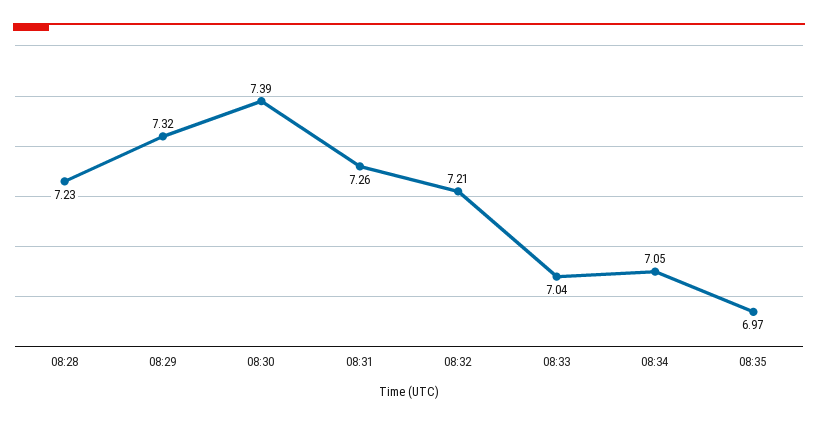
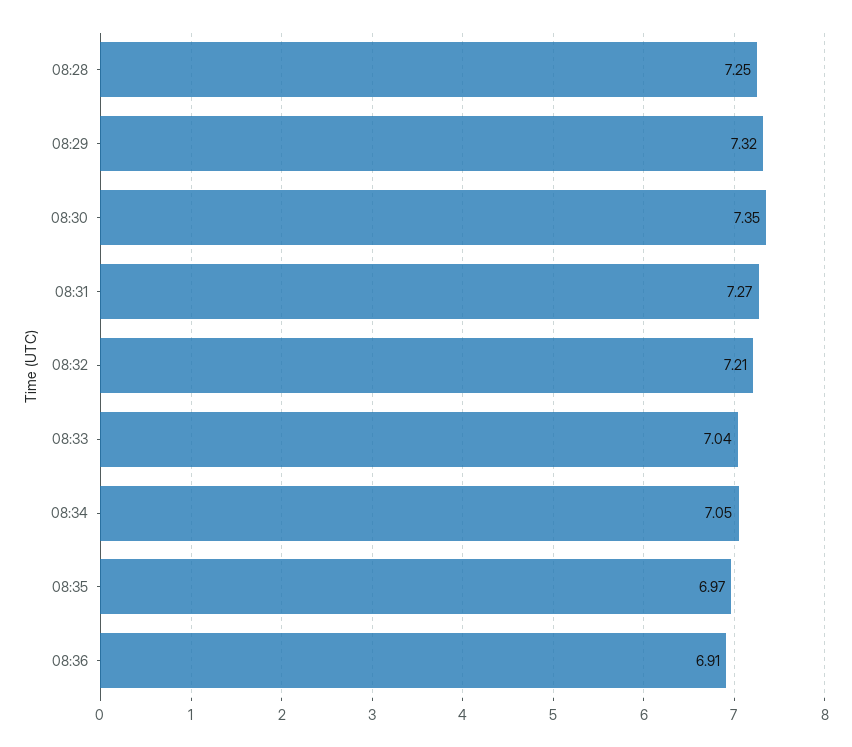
08:28: 7.23 -> 7.25
08:30: 7.39 -> 7.35
08:31: 7.26 -> 7.27
08:36: none -> 6.91

